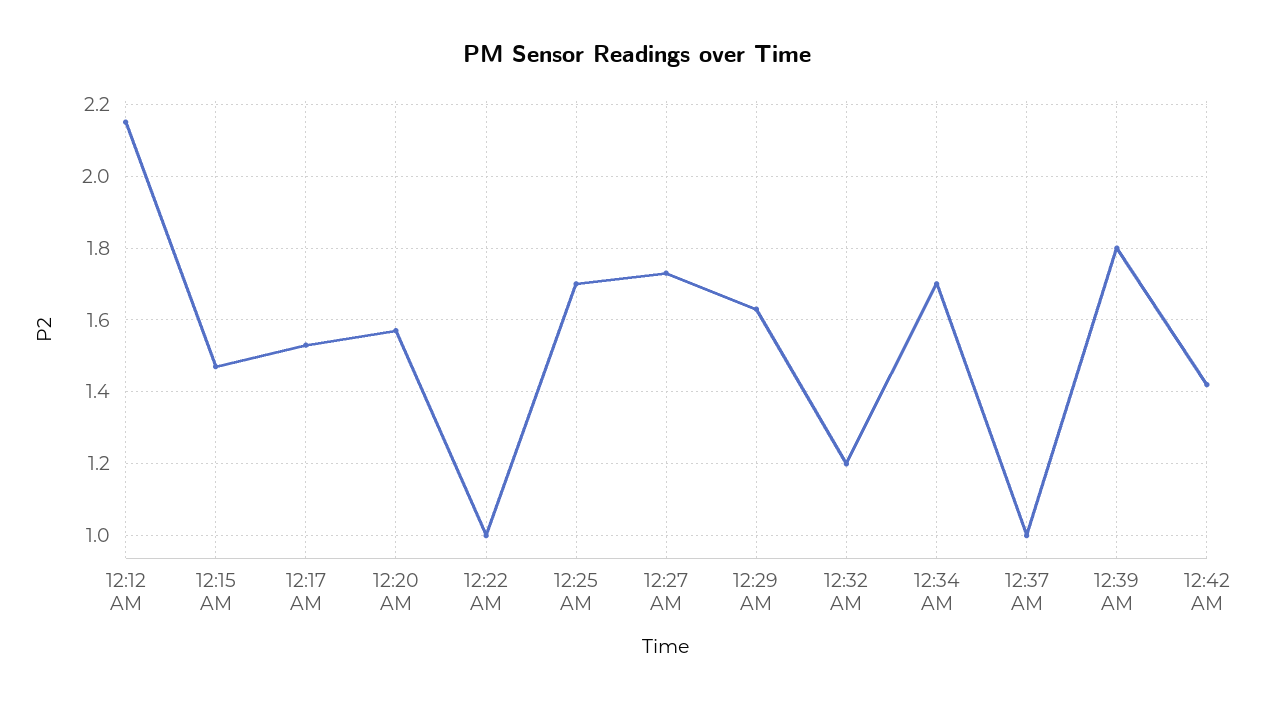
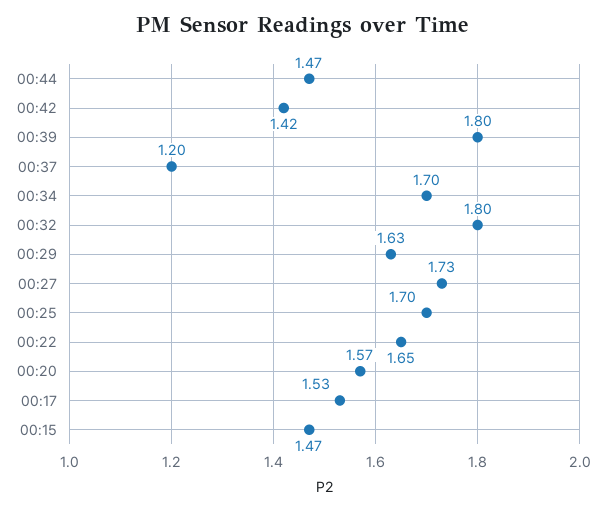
12:12 AM: 2.15 -> none
12:22 AM: 1 -> 1.65
12:32 AM: 1.2 -> 1.8
12:37 AM: 1 -> 1.2
00:44: none -> 1.47

